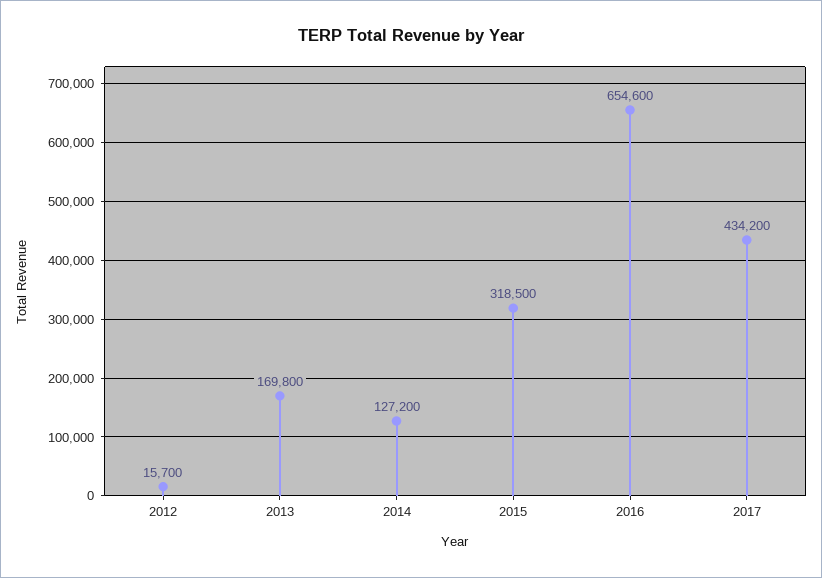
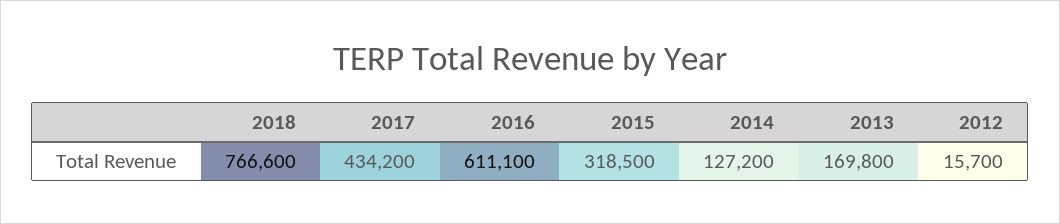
2016: 654600 -> 611100
2018: none -> 766600

